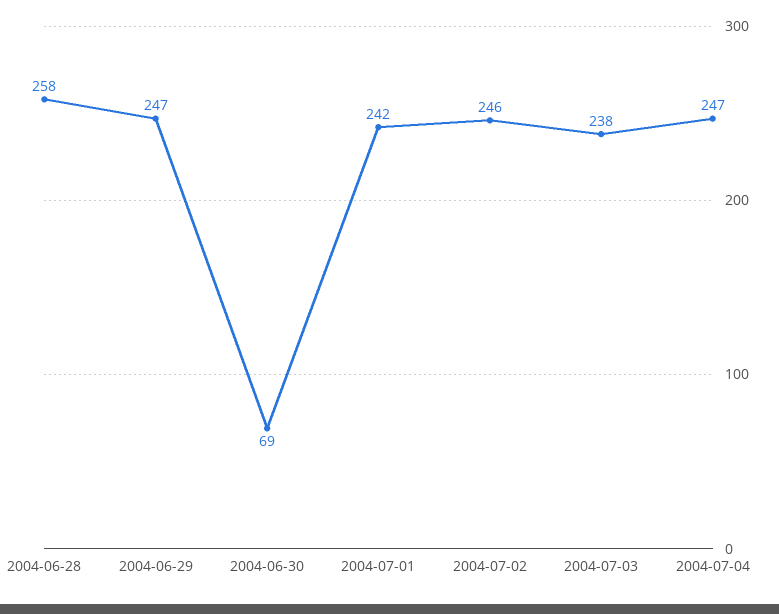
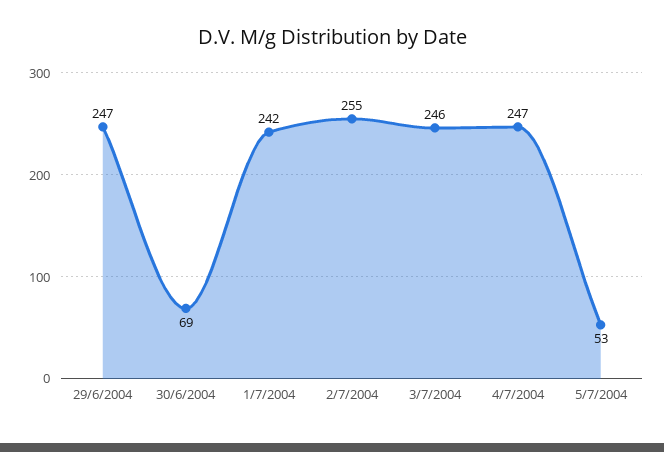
2004-06-28: 258 -> none
2004-07-02: 246 -> 255
2004-07-03: 238 -> 246
5/7/2004: none -> 53

